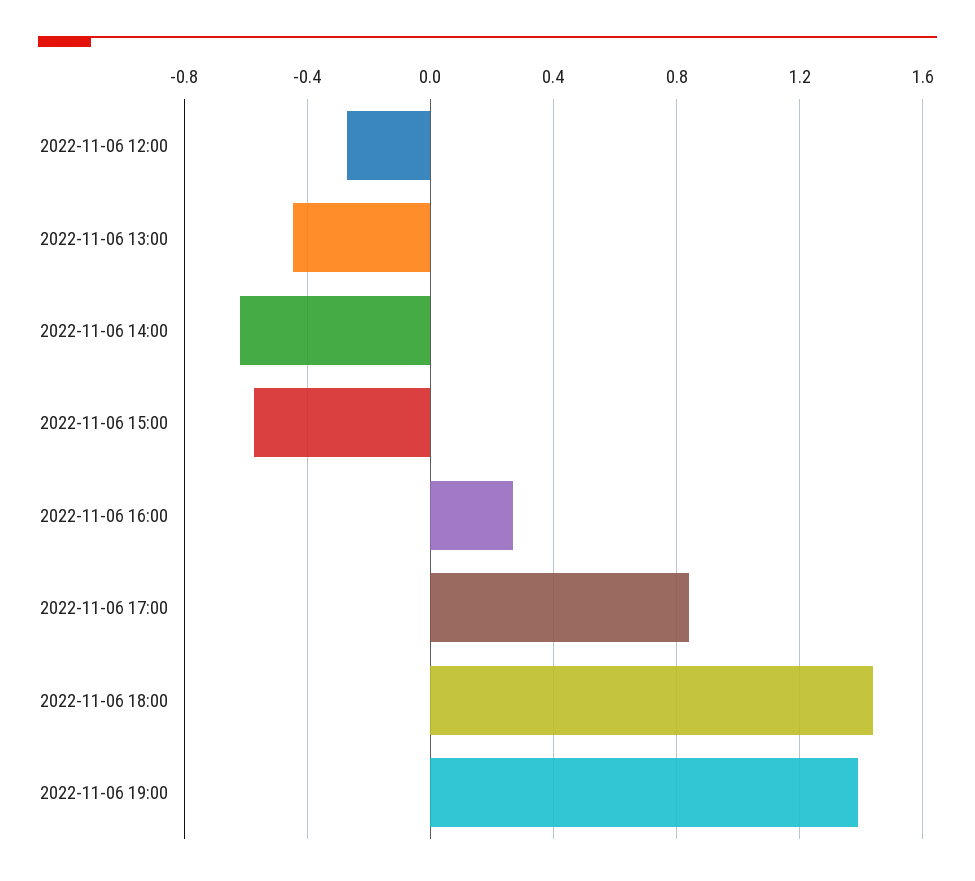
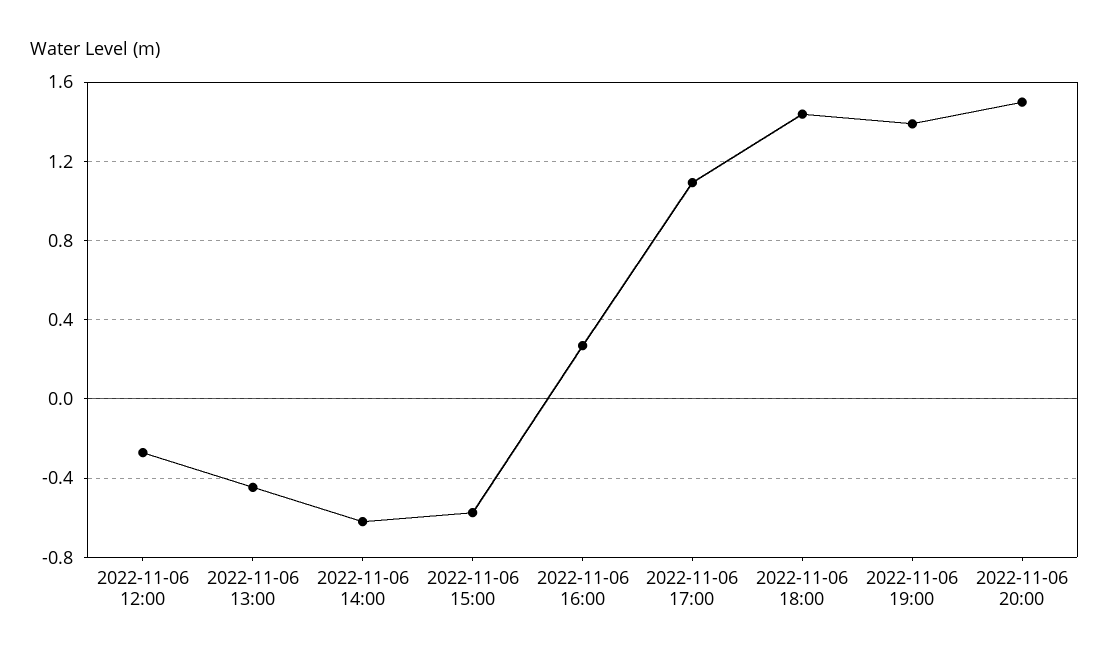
2022-11-06 17:00: 0.85 -> 1.1
2022-11-06 20:00: none -> 1.5

